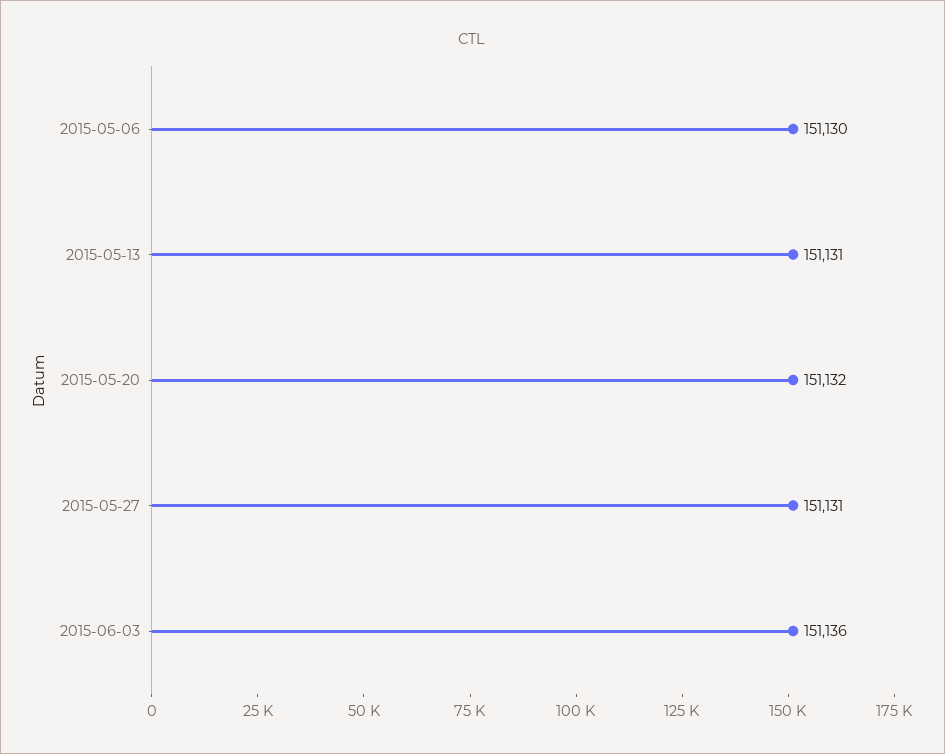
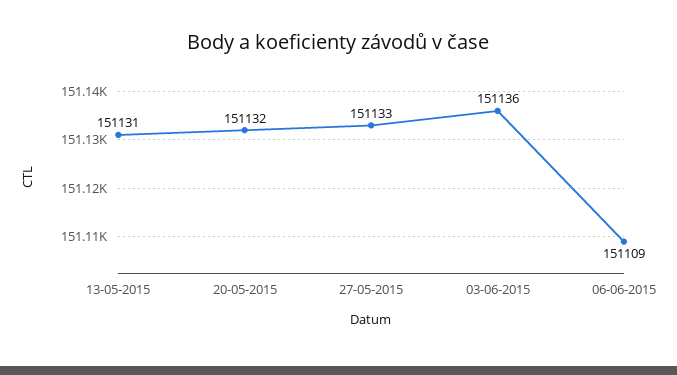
2015-05-06: 151130 -> none
2015-05-27: 151131 -> 151133
06-06-2015: none -> 151109

